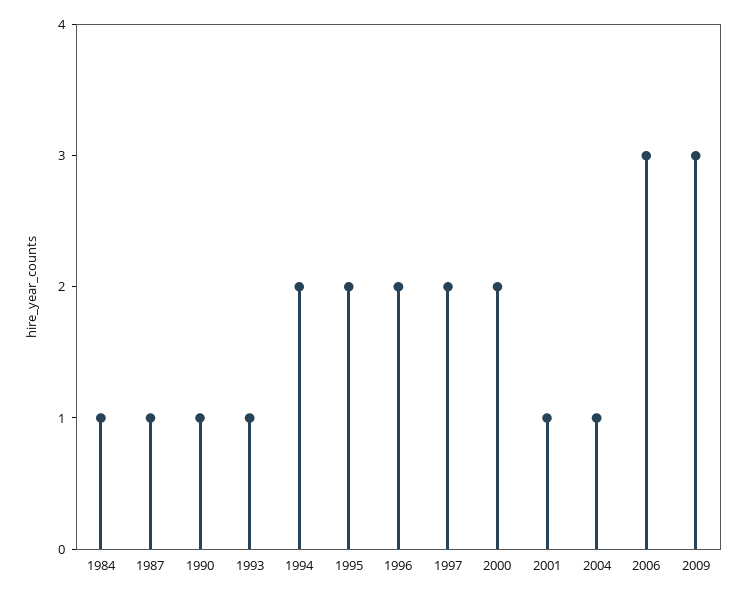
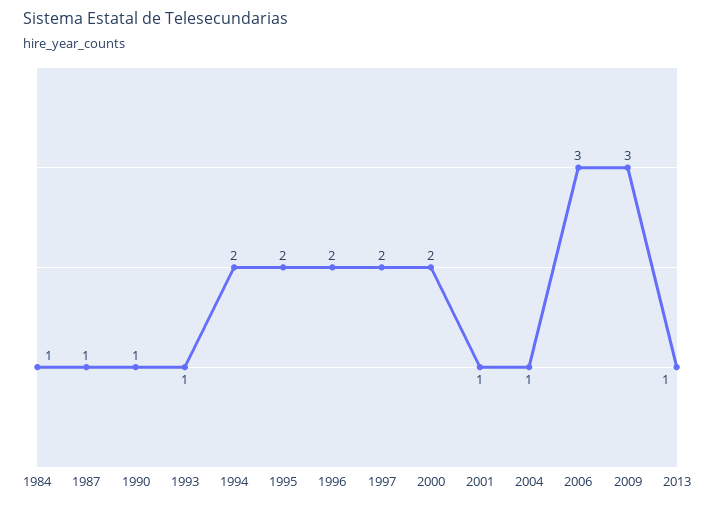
2013: none -> 1

